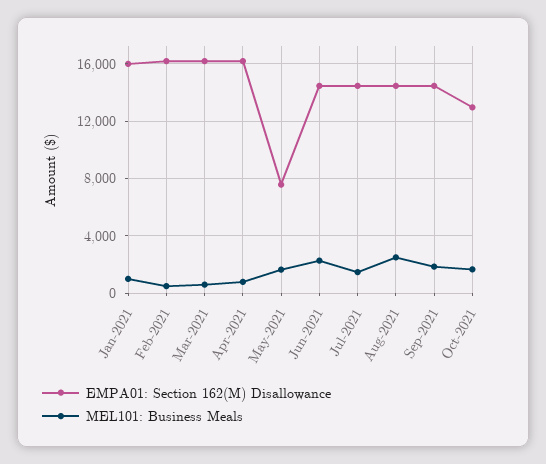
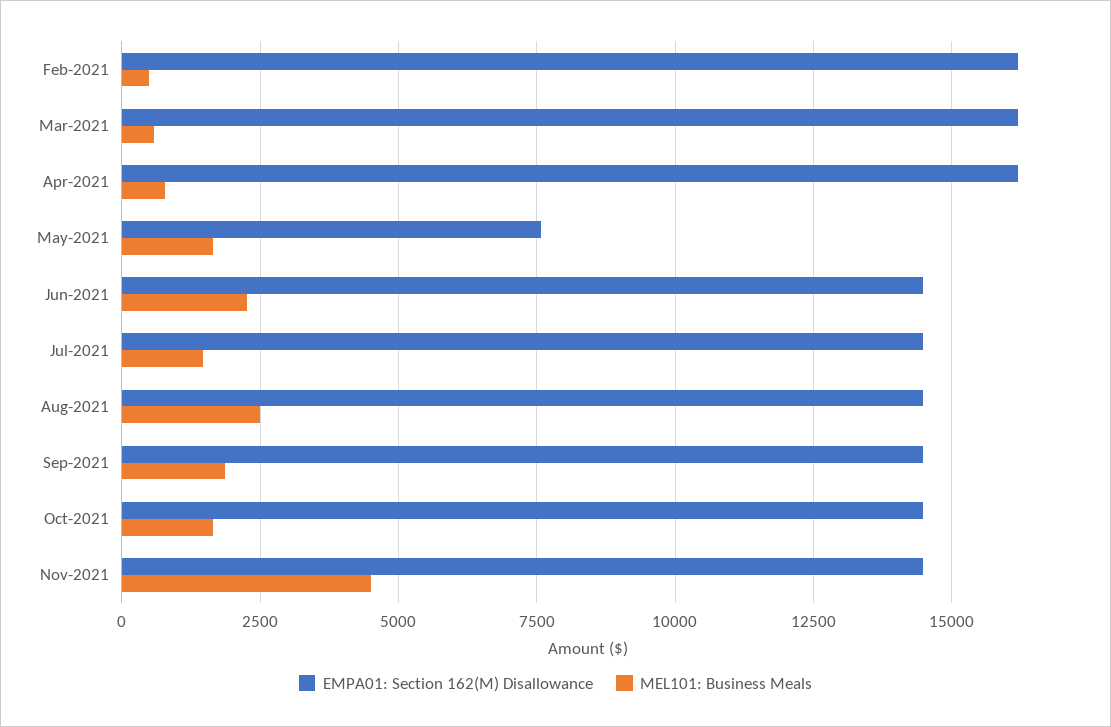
EMPA01: Section 162(M) Disallowance, Jan-2021: 16000 -> none
MEL101: Business Meals, Jan-2021: 1000 -> none
EMPA01: Section 162(M) Disallowance, Oct-2021: 13000 -> 14500
EMPA01: Section 162(M) Disallowance, Nov-2021: none -> 14500
MEL101: Business Meals, Nov-2021: none -> 4500

